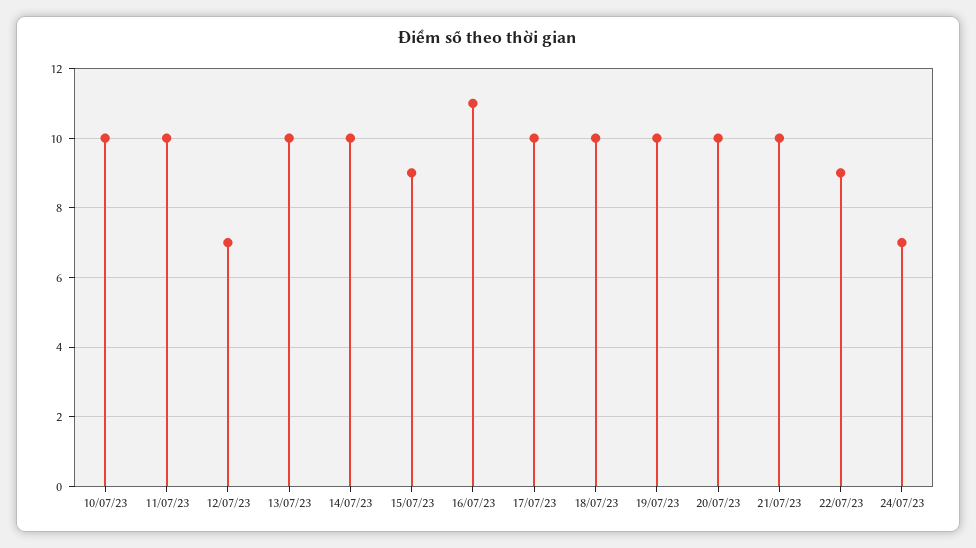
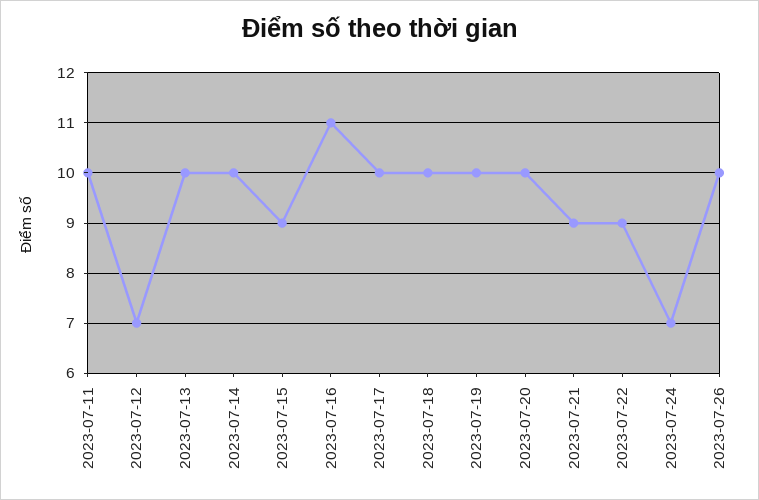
10/07/23: 10 -> none
21/07/23: 10 -> 9
2023-07-26: none -> 10

